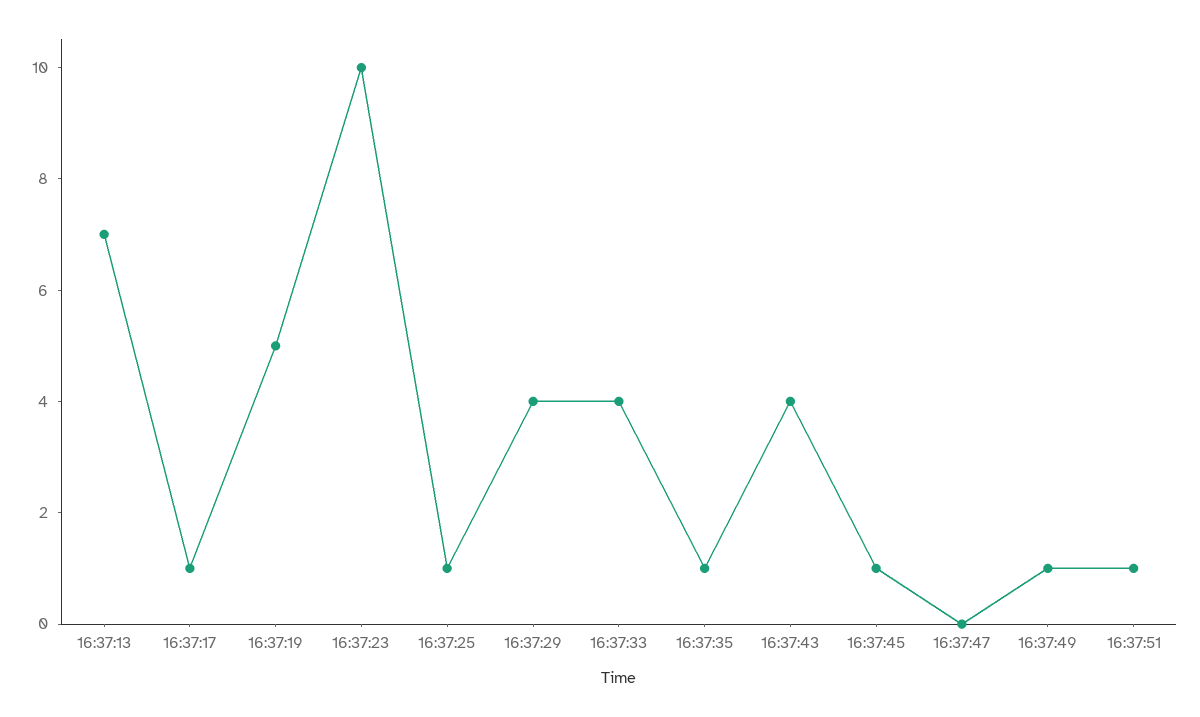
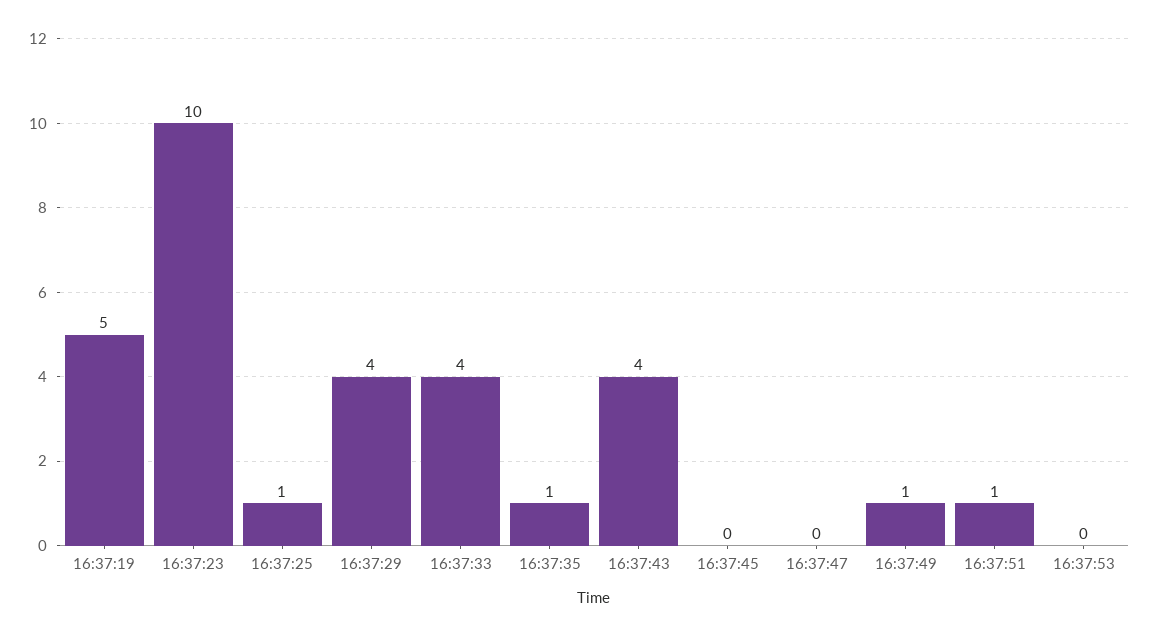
16:37:13: 7 -> none
16:37:17: 1 -> none
16:37:45: 1 -> 0
16:37:53: none -> 0

